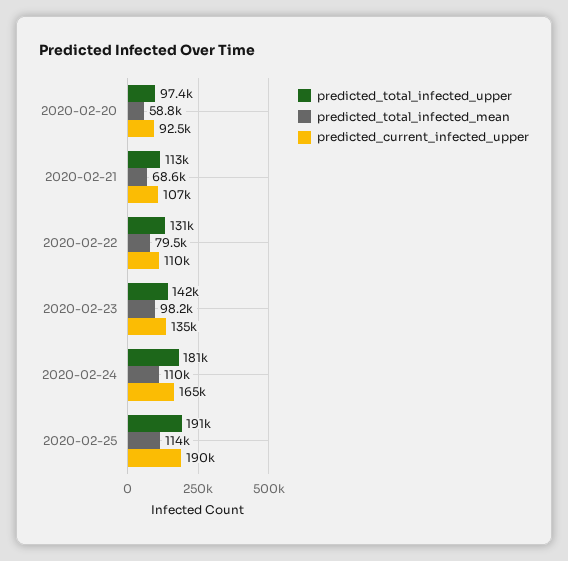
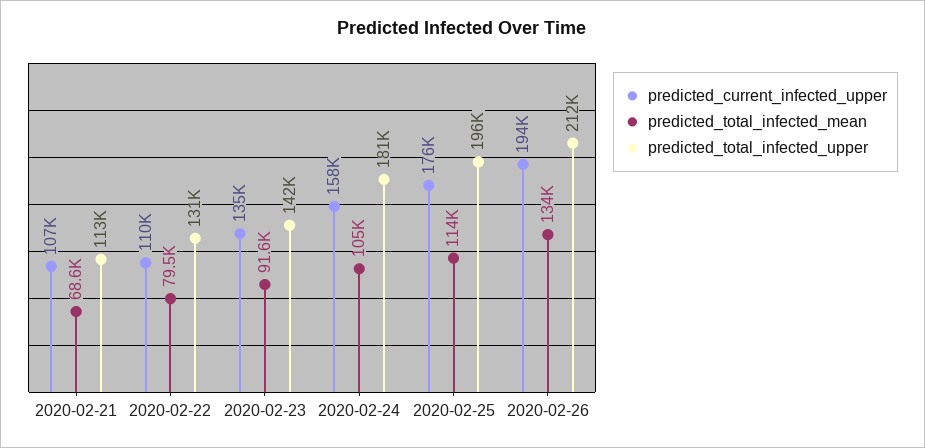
predicted_total_infected_upper, 2020-02-20: 97400 -> none
predicted_total_infected_mean, 2020-02-20: 58800 -> none
predicted_current_infected_upper, 2020-02-20: 92500 -> none
predicted_total_infected_mean, 2020-02-23: 98200 -> 91600
predicted_total_infected_mean, 2020-02-24: 110000 -> 105000
predicted_current_infected_upper, 2020-02-24: 165000 -> 158000
predicted_total_infected_upper, 2020-02-25: 191000 -> 196000
predicted_current_infected_upper, 2020-02-25: 190000 -> 176000
predicted_current_infected_upper, 2020-02-26: none -> 194000
predicted_total_infected_mean, 2020-02-26: none -> 134000
predicted_total_infected_upper, 2020-02-26: none -> 212000

